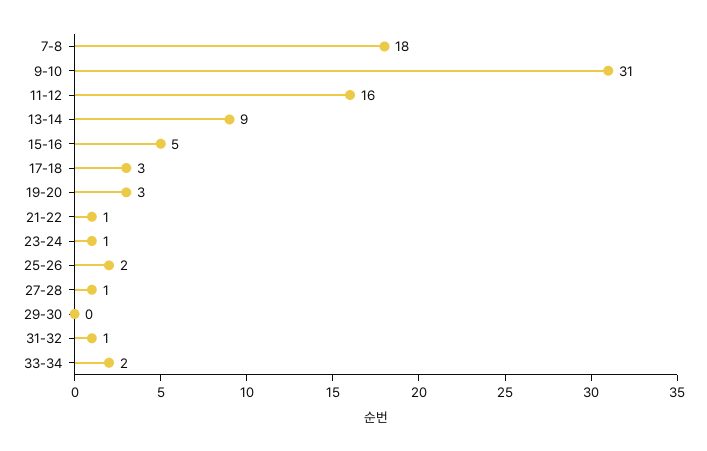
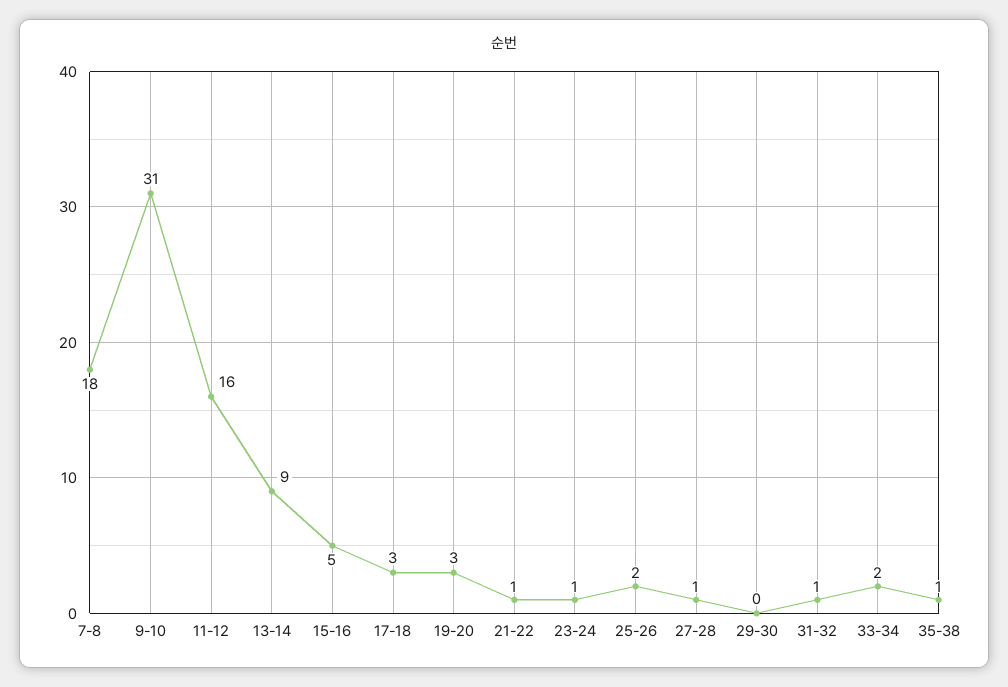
35-38: none -> 1

